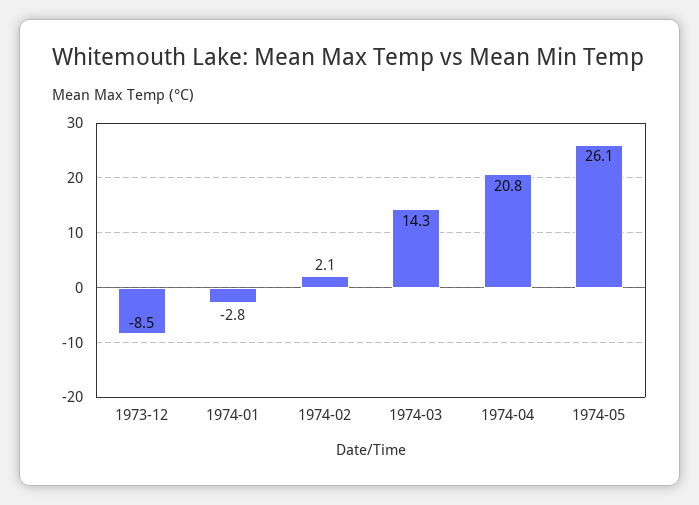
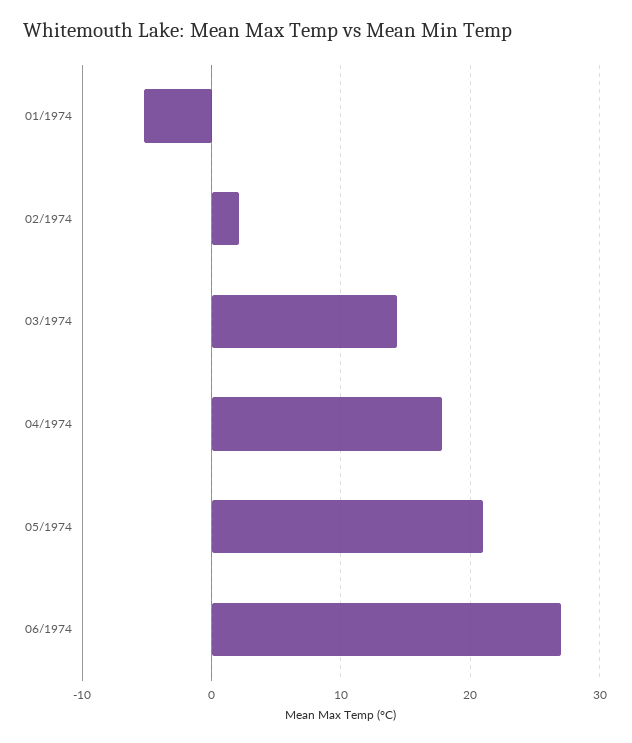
1973-12: -8.5 -> none
1974-01: -2.8 -> -5
1974-04: 20.8 -> 18
1974-05: 26.1 -> 21
06/1974: none -> 27

